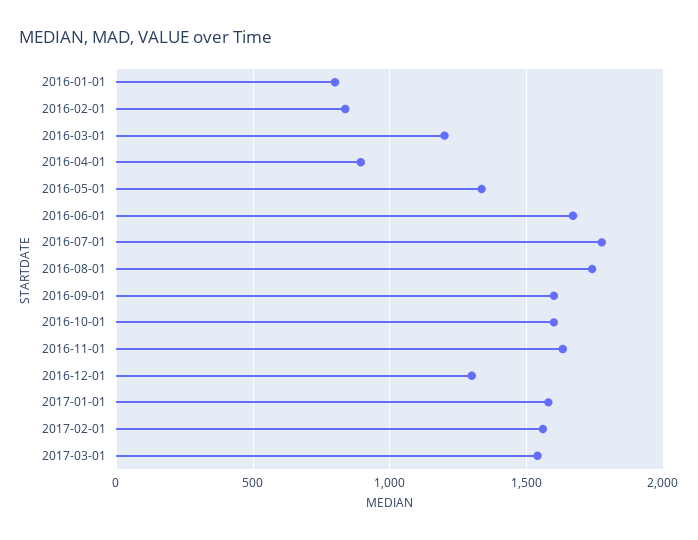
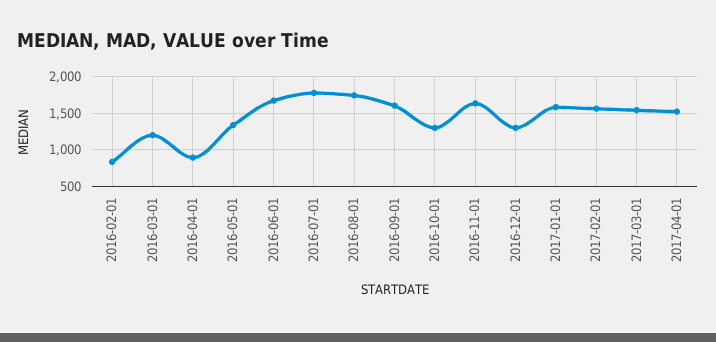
2016-01-01: 800 -> none
2016-10-01: 1600 -> 1300
2017-04-01: none -> 1500

